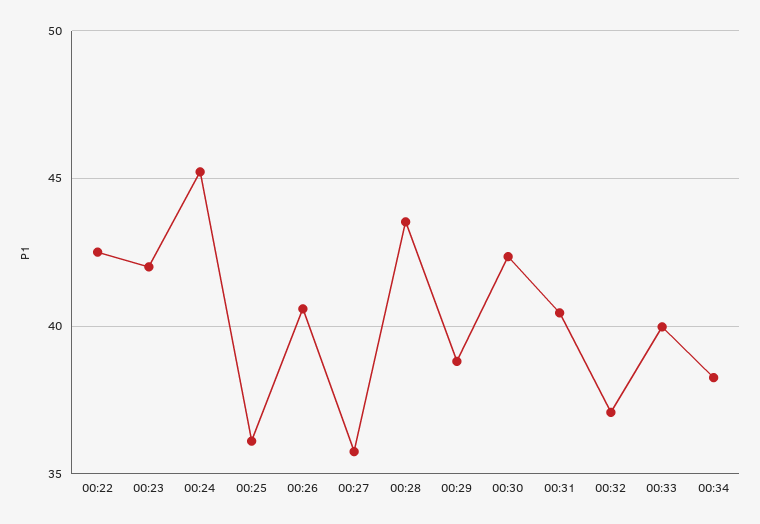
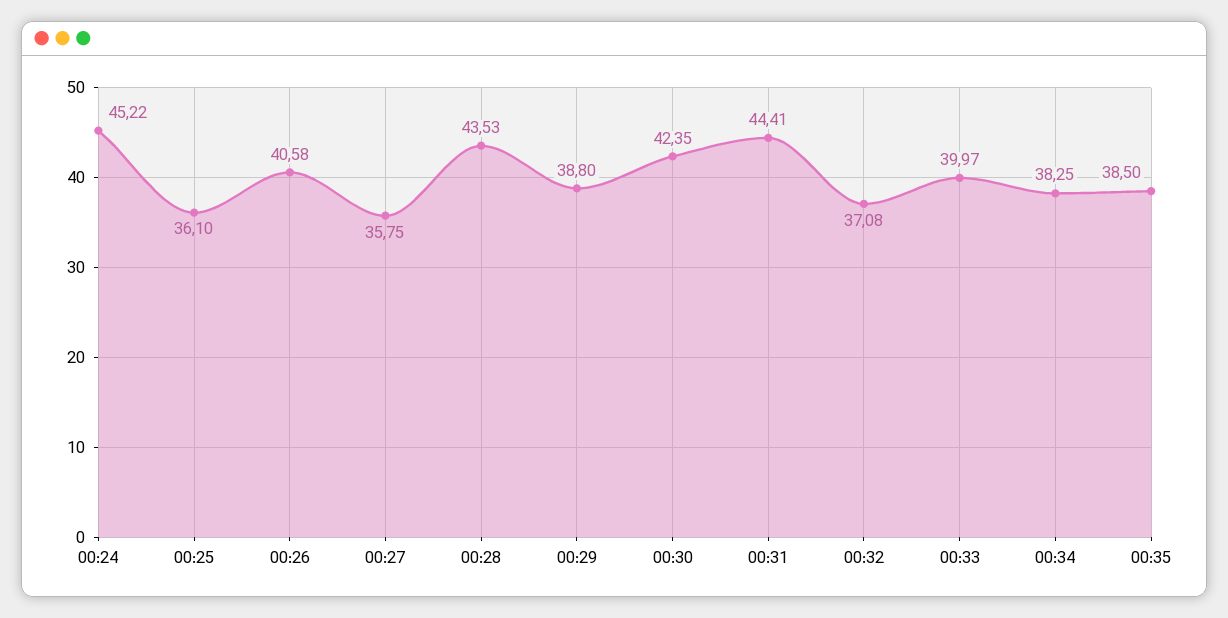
00:22: 42.5 -> none
00:23: 42 -> none
00:31: 40.5 -> 44.41
00:35: none -> 38.5

